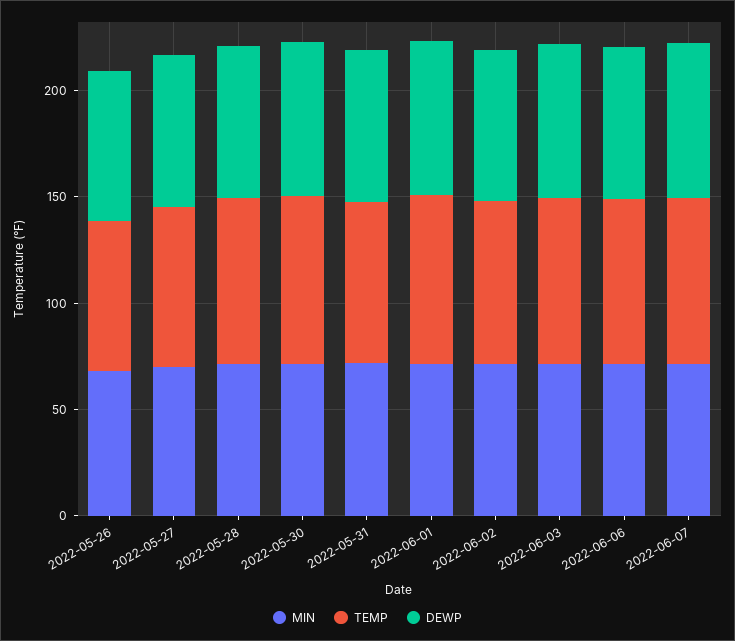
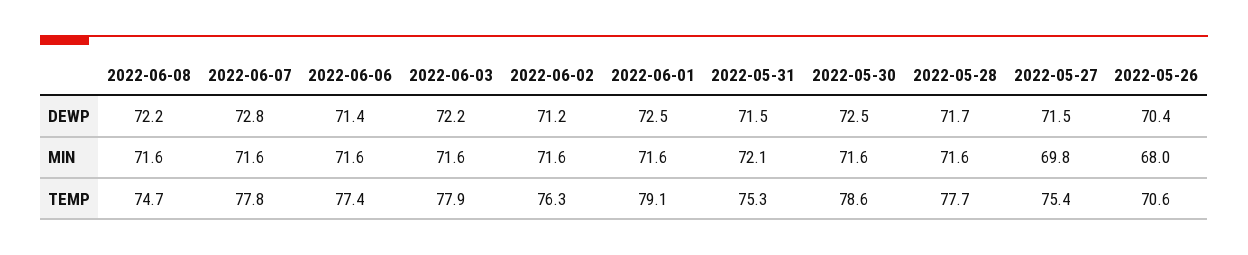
DEWP, 2022-06-08: none -> 72.2
MIN, 2022-06-08: none -> 71.6
TEMP, 2022-06-08: none -> 74.7

